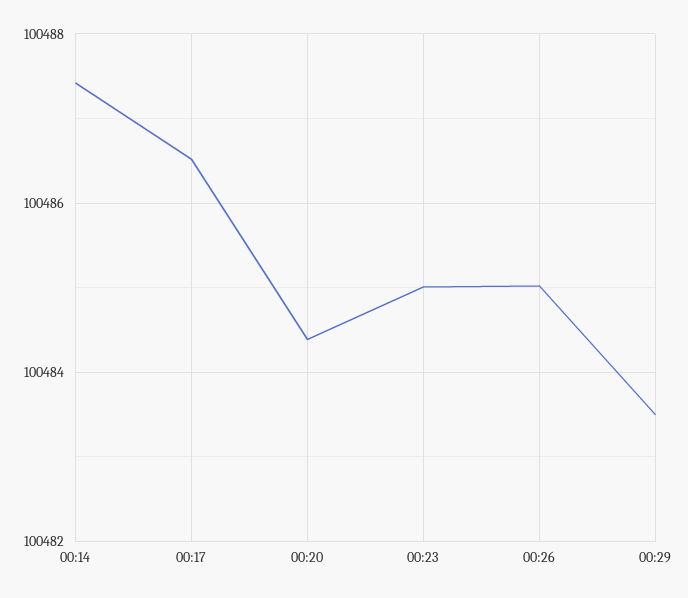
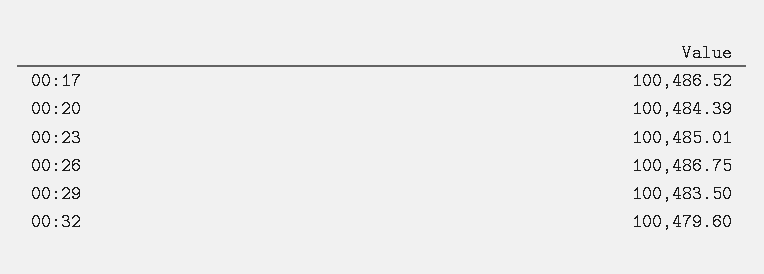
00:14: 100487.4 -> none
00:26: 100485 -> 100486.75
00:32: none -> 100479.6

